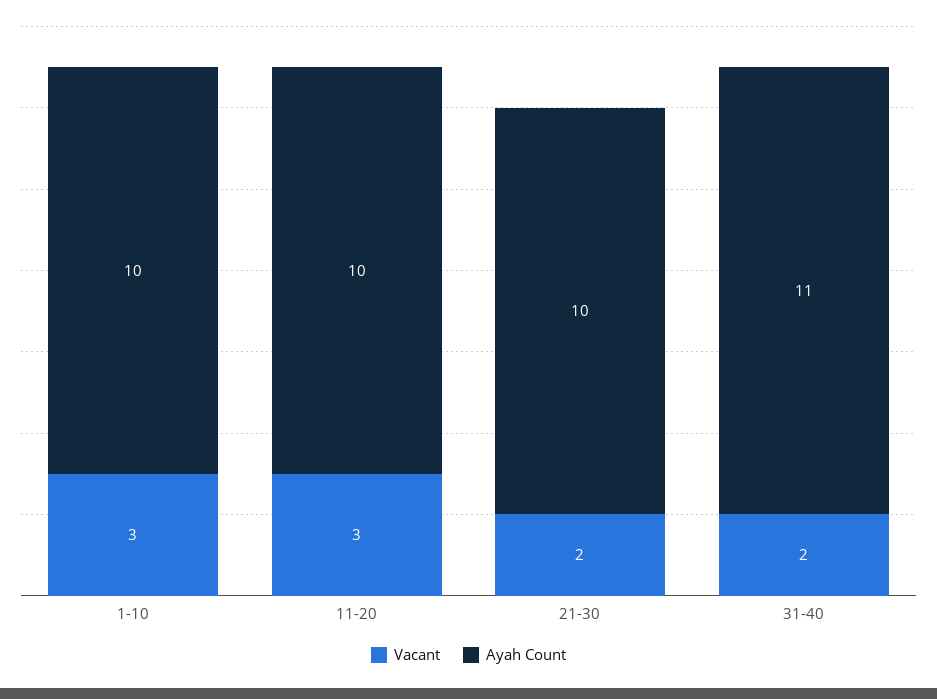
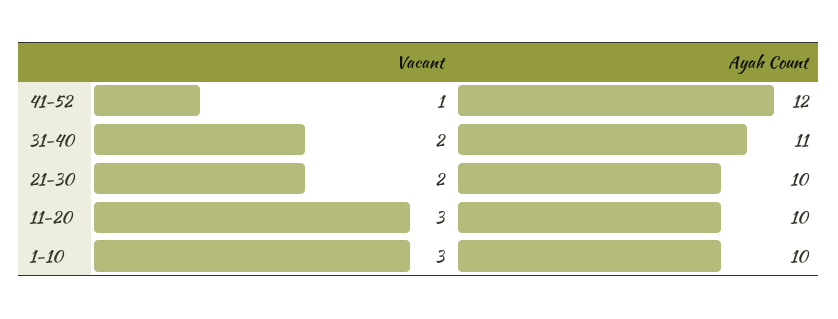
Vacant, 41-52: none -> 1
Ayah Count, 41-52: none -> 12

